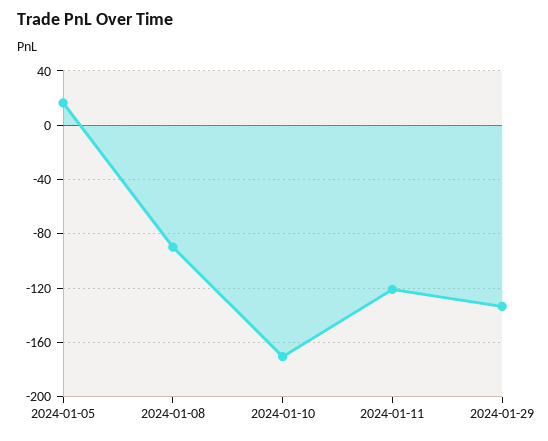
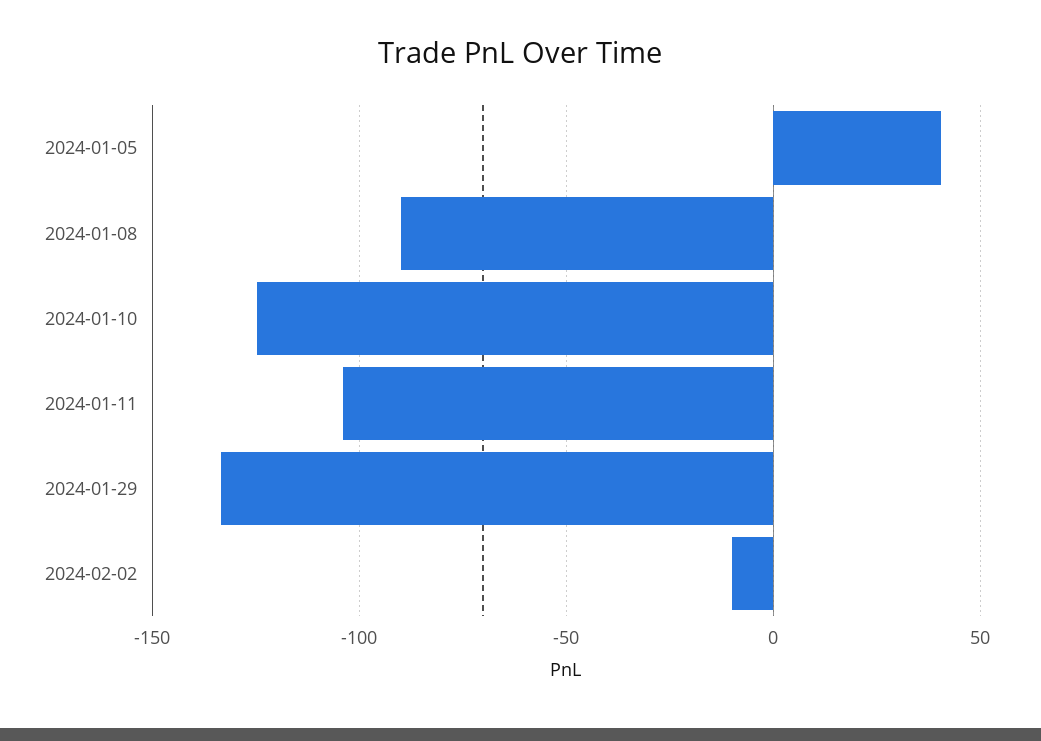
2024-01-05: 15 -> 40
2024-01-10: -170 -> -125
2024-01-11: -120 -> -105
2024-02-02: none -> -10

